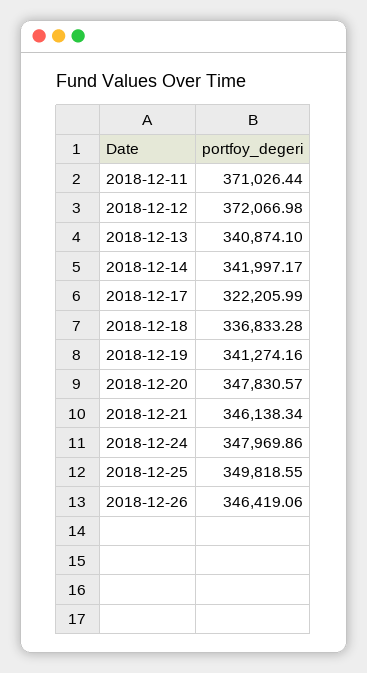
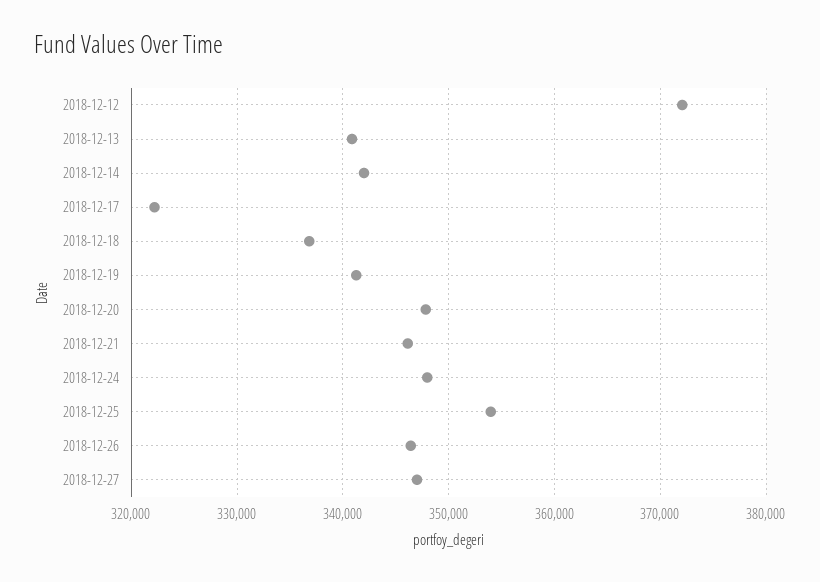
2018-12-11: 371026.44 -> none
2018-12-25: 349818.55 -> 354000
2018-12-27: none -> 347000

